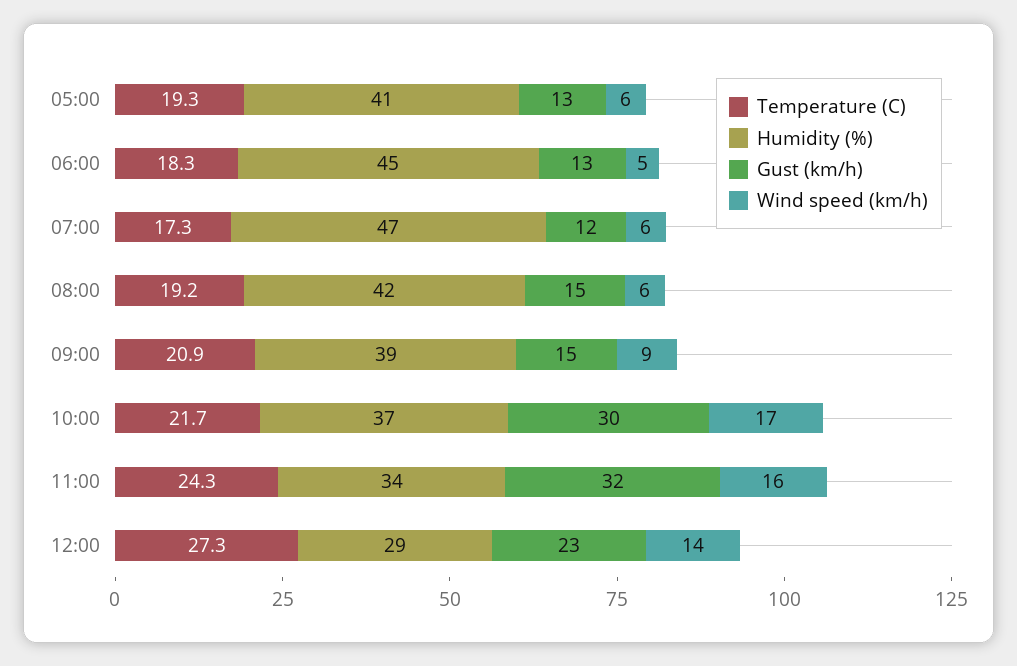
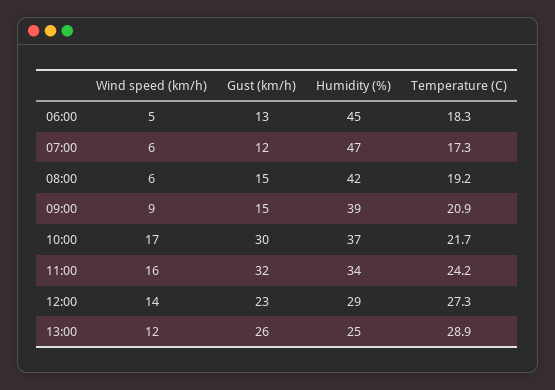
Temperature (C), 05:00: 19.3 -> none
Humidity (%), 05:00: 41 -> none
Gust (km/h), 05:00: 13 -> none
Wind speed (km/h), 05:00: 6 -> none
Temperature (C), 11:00: 24.3 -> 24.2
Wind speed (km/h), 13:00: none -> 12
Gust (km/h), 13:00: none -> 26
Humidity (%), 13:00: none -> 25
Temperature (C), 13:00: none -> 28.9

